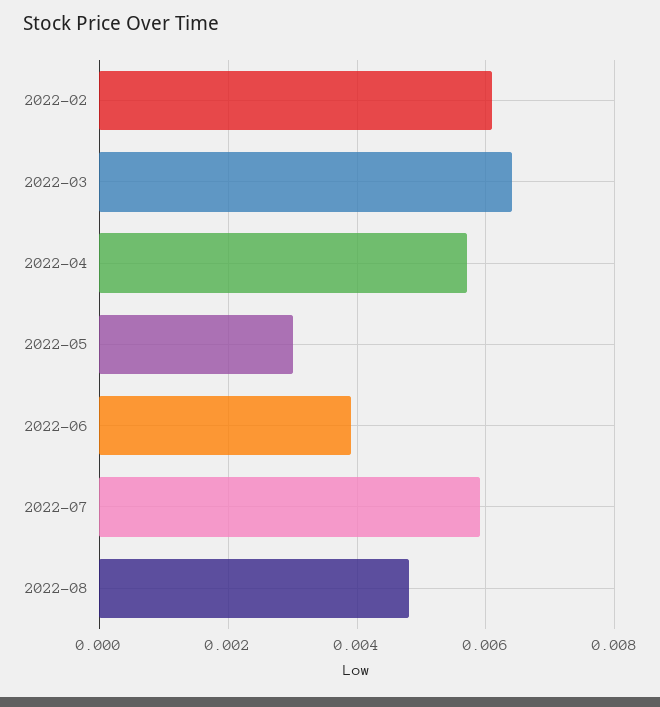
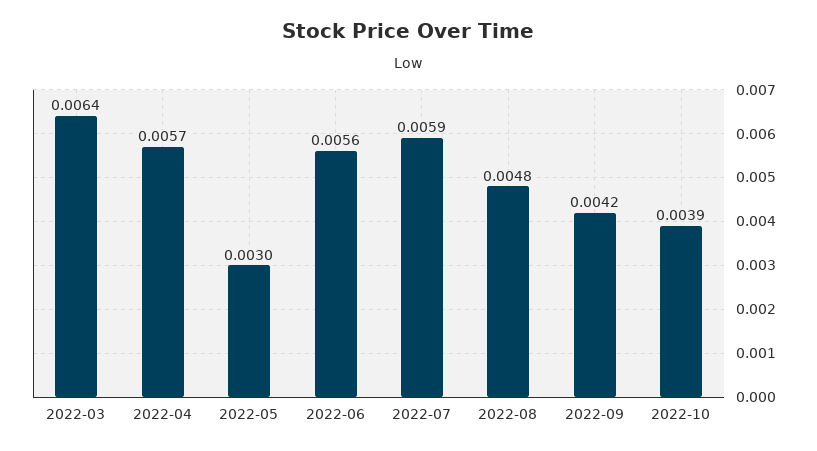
2022-02: 0.006 -> none
2022-06: 0.004 -> 0.0056
2022-09: none -> 0.0042
2022-10: none -> 0.0039

